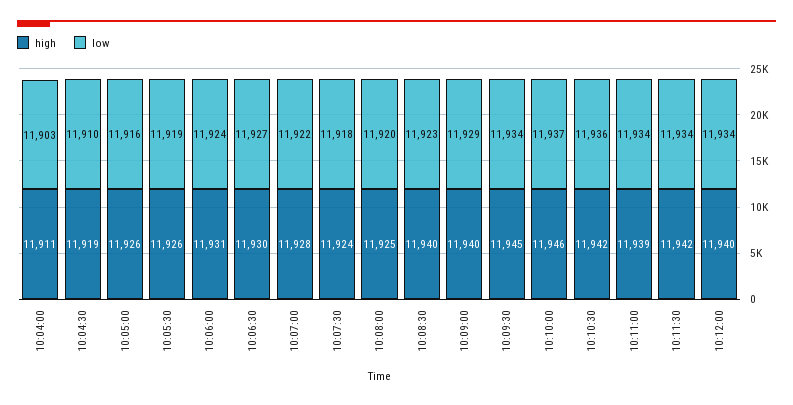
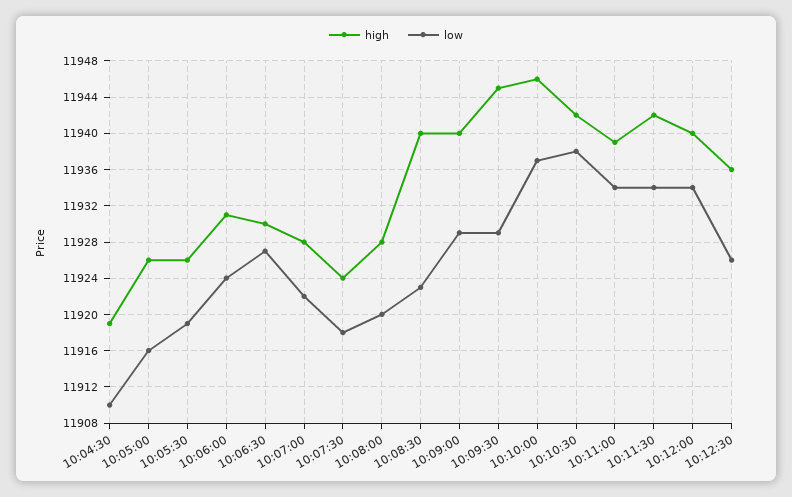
high, 10:04:00: 11911 -> none
low, 10:04:00: 11903 -> none
high, 10:08:00: 11925 -> 11928
low, 10:09:30: 11934 -> 11929
low, 10:10:30: 11936 -> 11938
high, 10:12:30: none -> 11936
low, 10:12:30: none -> 11926

